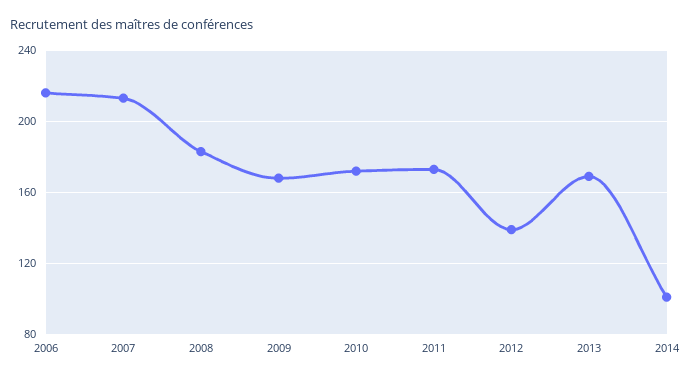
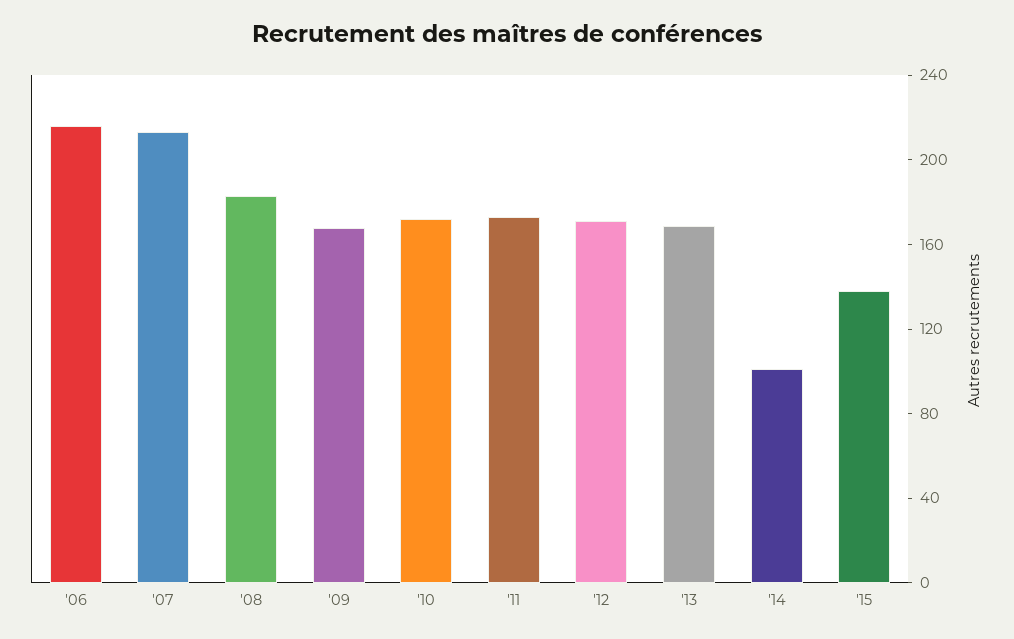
2012: 140 -> 170
'15: none -> 140

